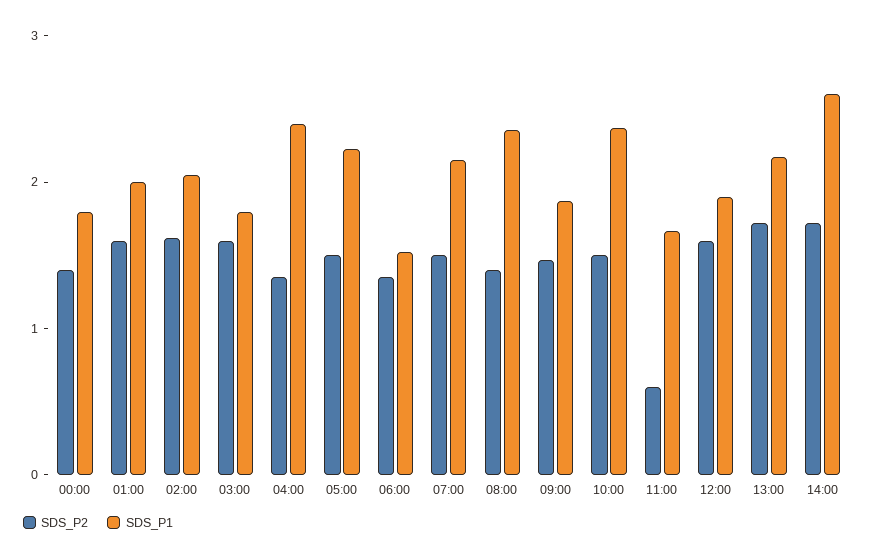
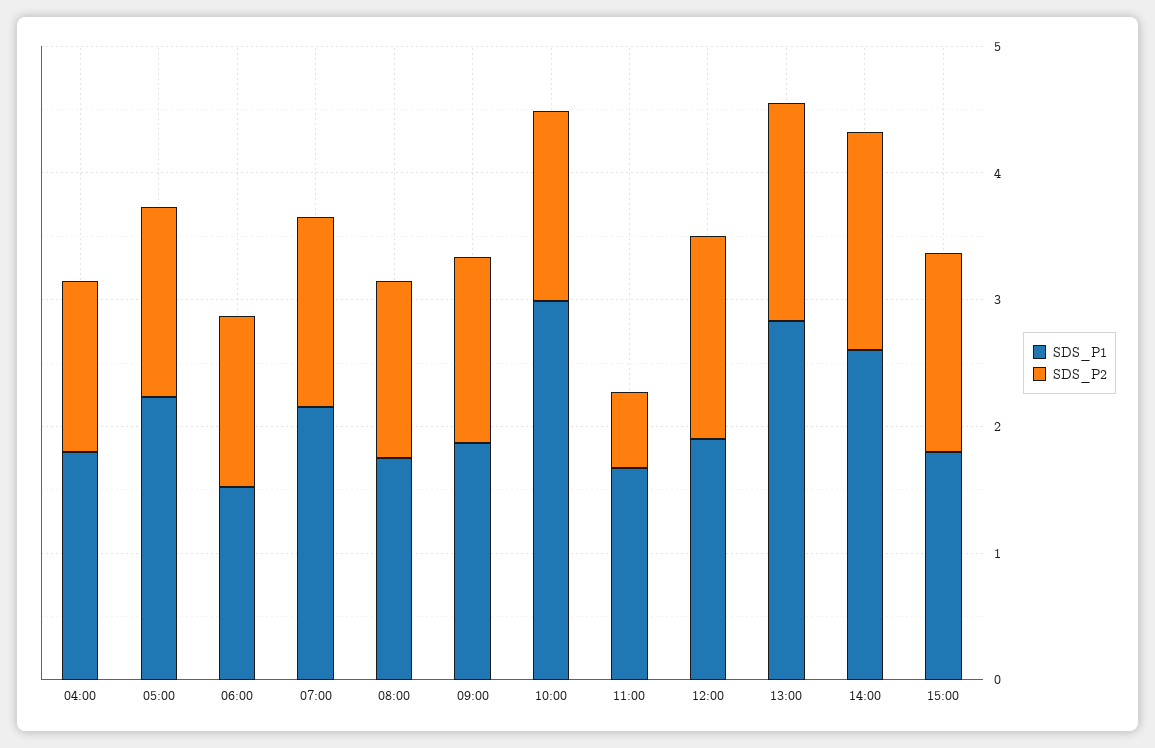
SDS_P2, 00:00: 1.4 -> none
SDS_P1, 00:00: 1.8 -> none
SDS_P2, 01:00: 1.6 -> none
SDS_P1, 01:00: 2 -> none
SDS_P2, 02:00: 1.6 -> none
SDS_P1, 02:00: 2 -> none
SDS_P2, 03:00: 1.6 -> none
SDS_P1, 03:00: 1.8 -> none
SDS_P1, 04:00: 2.4 -> 1.8
SDS_P1, 08:00: 2.4 -> 1.8
SDS_P1, 10:00: 2.4 -> 3
SDS_P1, 13:00: 2.2 -> 2.8
SDS_P1, 15:00: none -> 1.8
SDS_P2, 15:00: none -> 1.6

